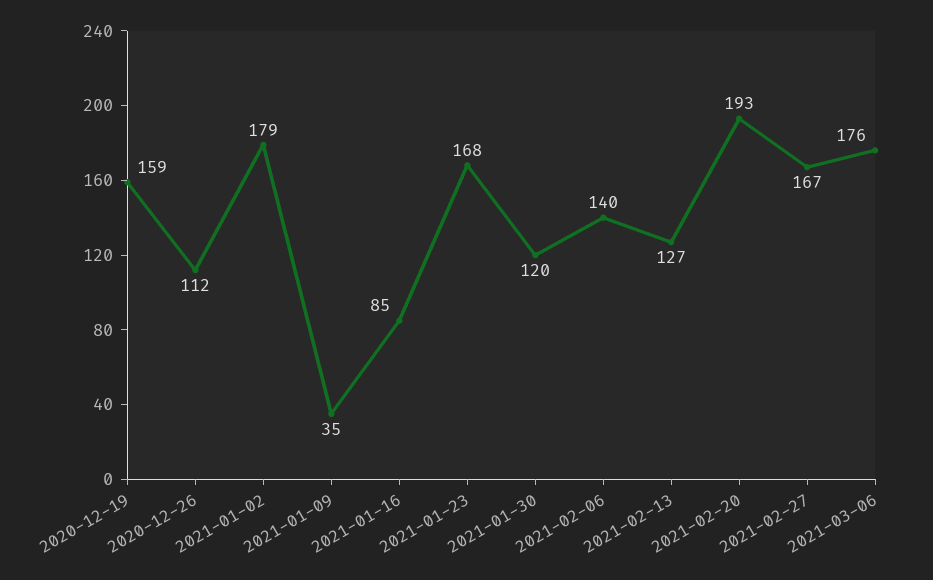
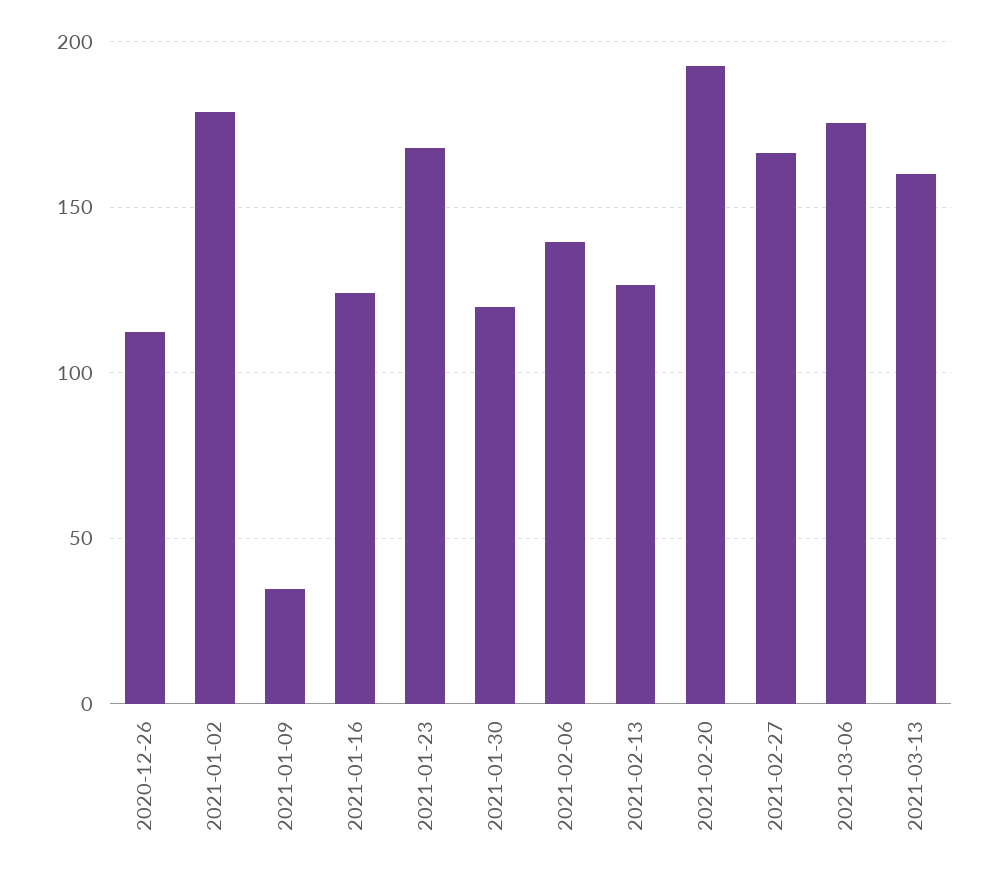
2020-12-19: 159 -> none
2021-01-16: 85 -> 125
2021-03-13: none -> 160

